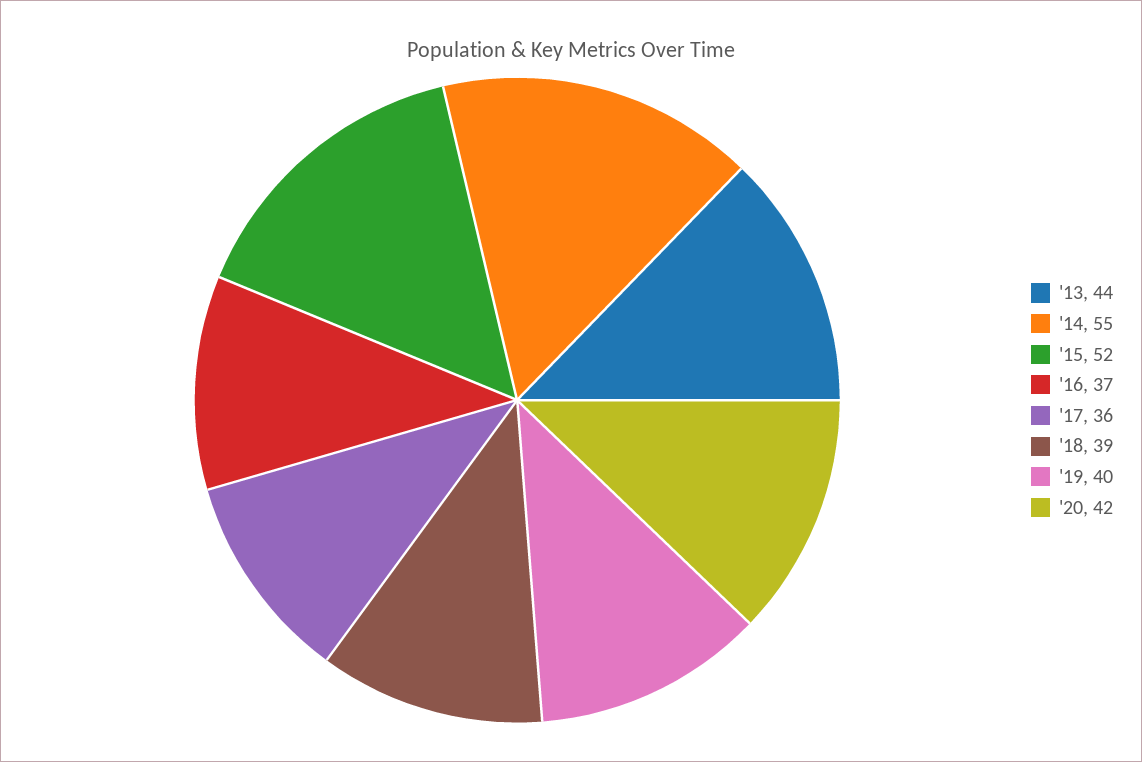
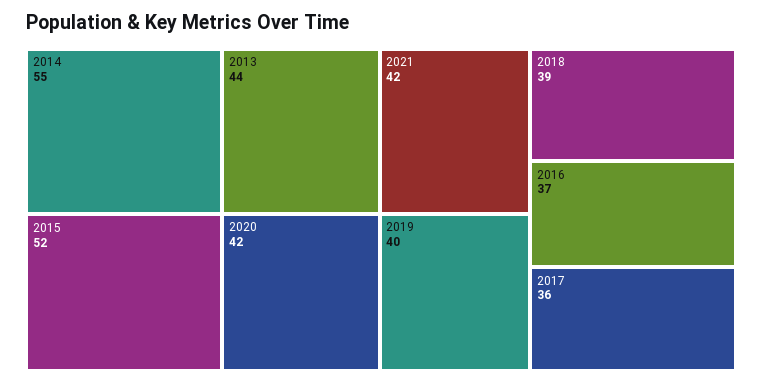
2021: none -> 42

